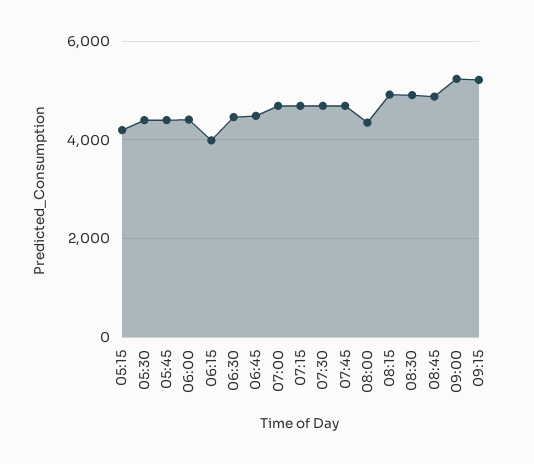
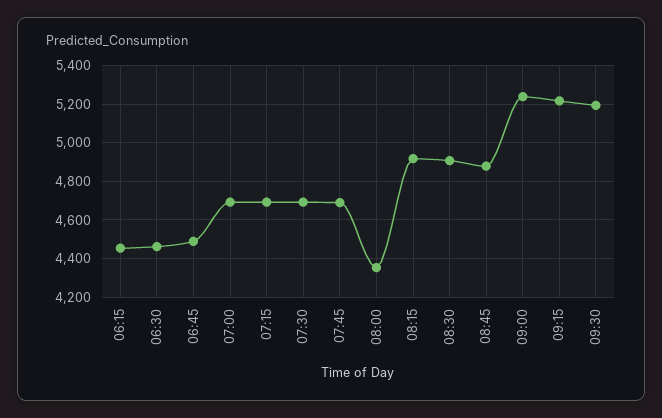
05:15: 4200 -> none
05:30: 4400 -> none
05:45: 4400 -> none
06:00: 4400 -> none
06:15: 4000 -> 4450
09:30: none -> 5200

